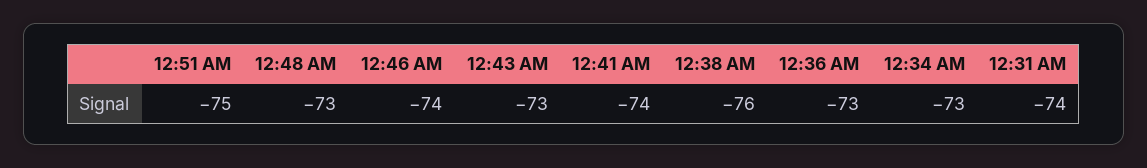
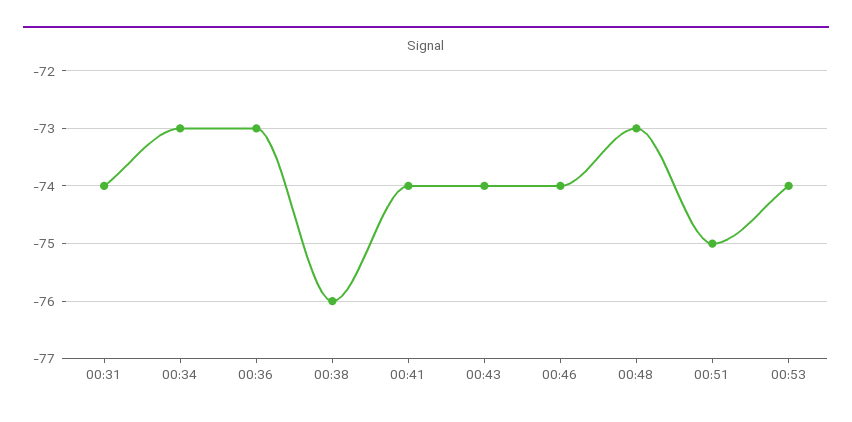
12:43 AM: -73 -> -74
00:53: none -> -74

